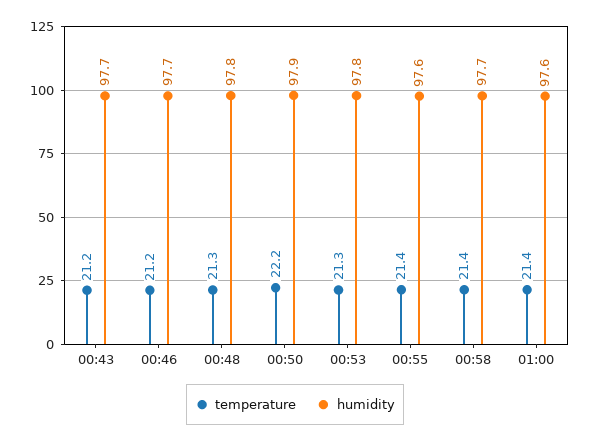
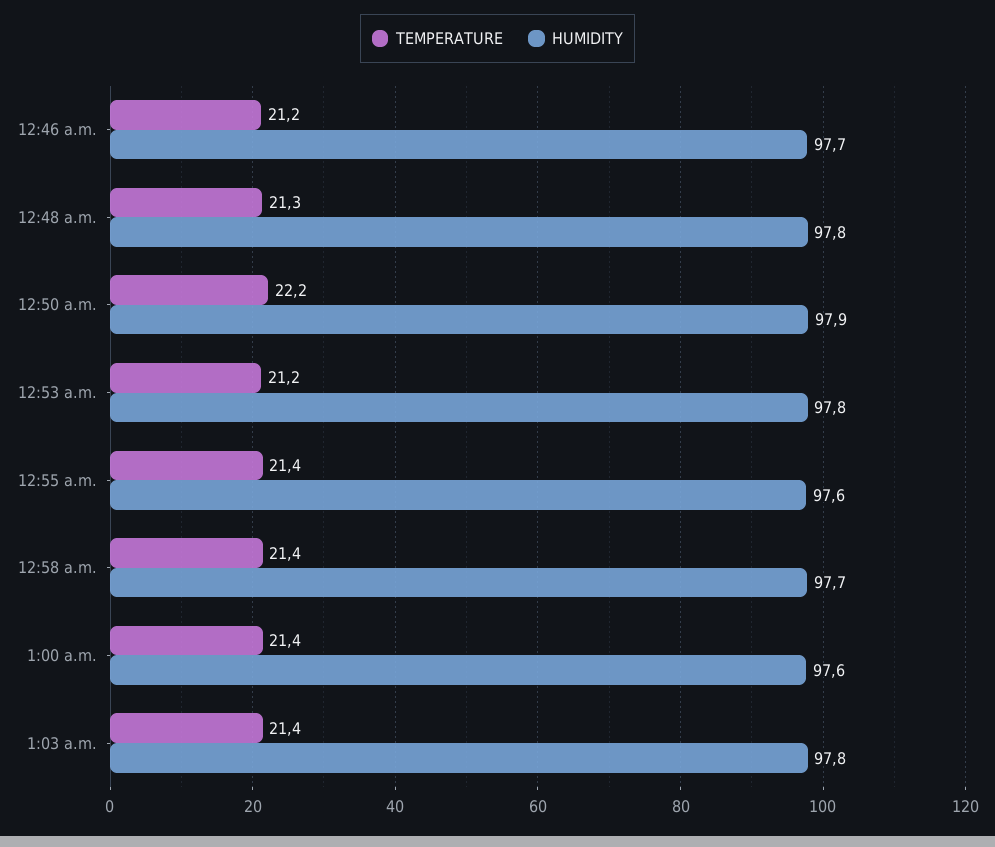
temperature, 00:43: 21.2 -> none
humidity, 00:43: 97.7 -> none
temperature, 00:53: 21.3 -> 21.2
temperature, 1:03 a.m.: none -> 21.4
humidity, 1:03 a.m.: none -> 97.8

